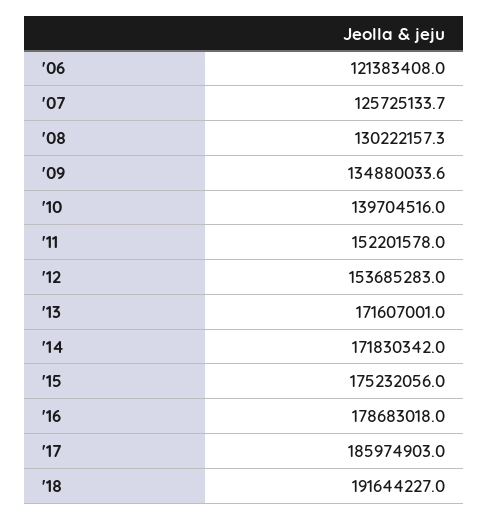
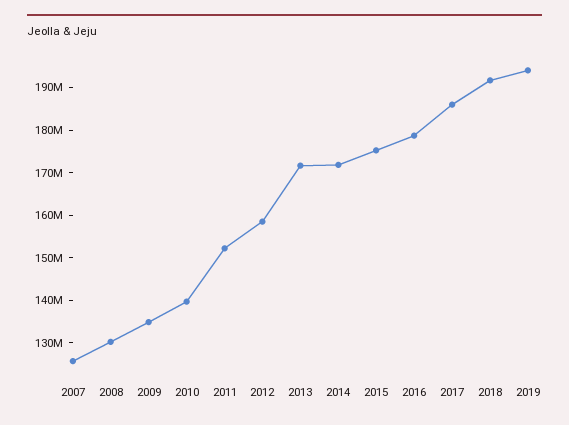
'06: 121383408 -> none
'12: 153685283 -> 158000000
2019: none -> 194000000

